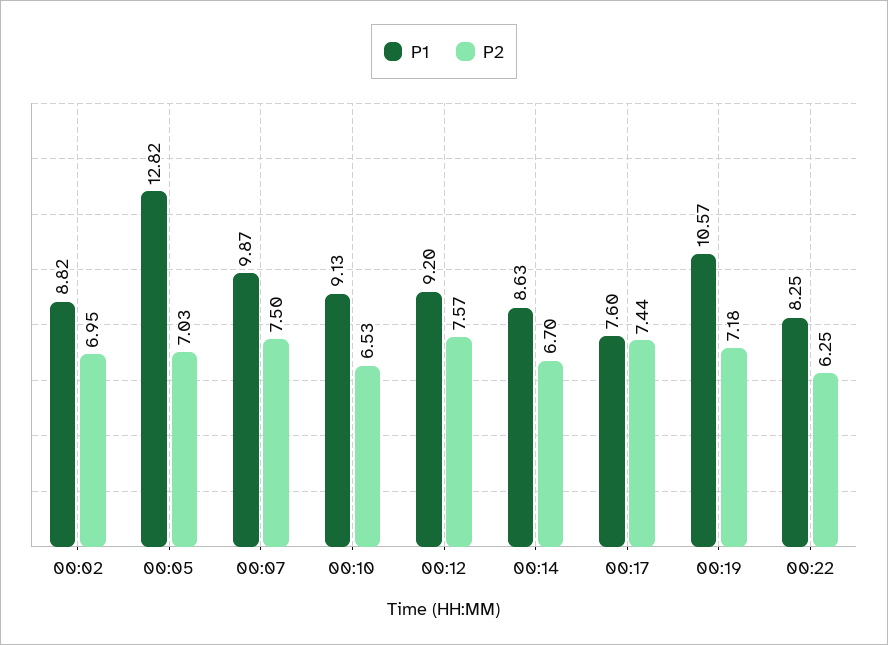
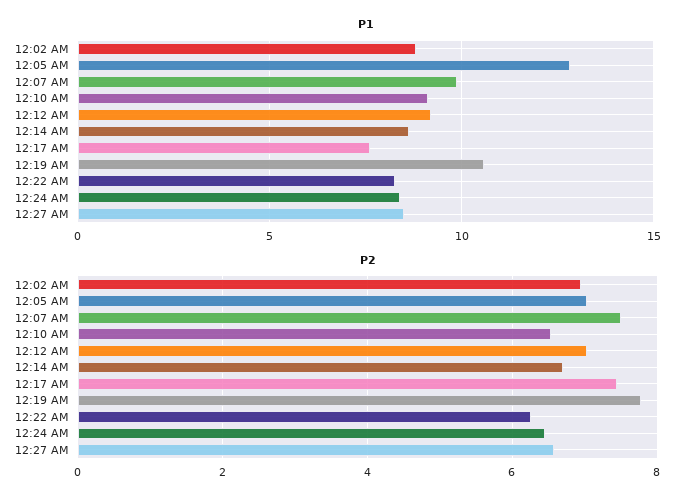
P2, 00:12: 7.57 -> 7
P2, 00:19: 7.18 -> 7.8
P1, 12:24 AM: none -> 8.5
P1, 12:27 AM: none -> 8.5
P2, 12:24 AM: none -> 6.4
P2, 12:27 AM: none -> 6.6

